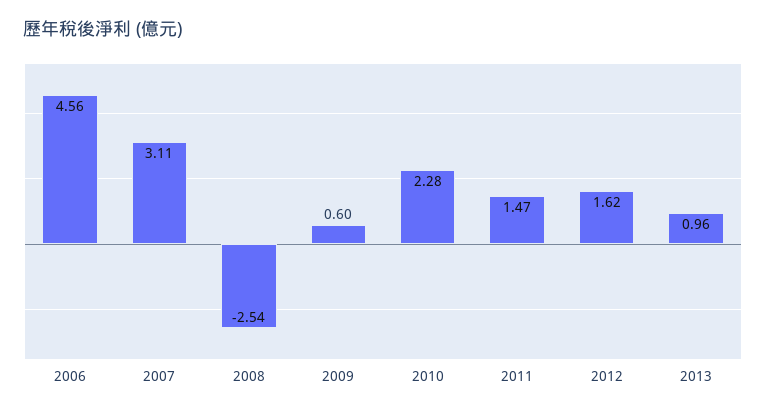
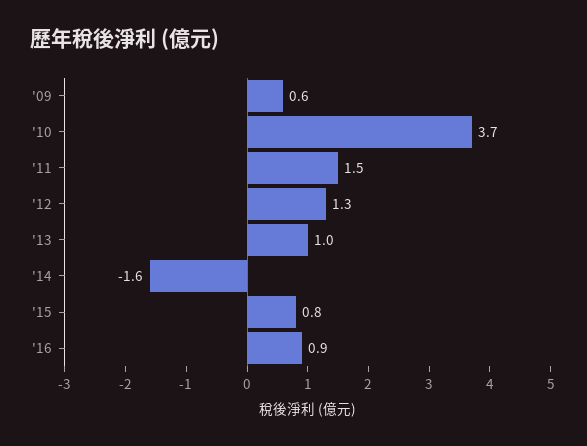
2006: 4.56 -> none
2007: 3.11 -> none
2008: -2.54 -> none
2010: 2.28 -> 3.7
2012: 1.62 -> 1.3
'14: none -> -1.6
'15: none -> 0.8
'16: none -> 0.9

